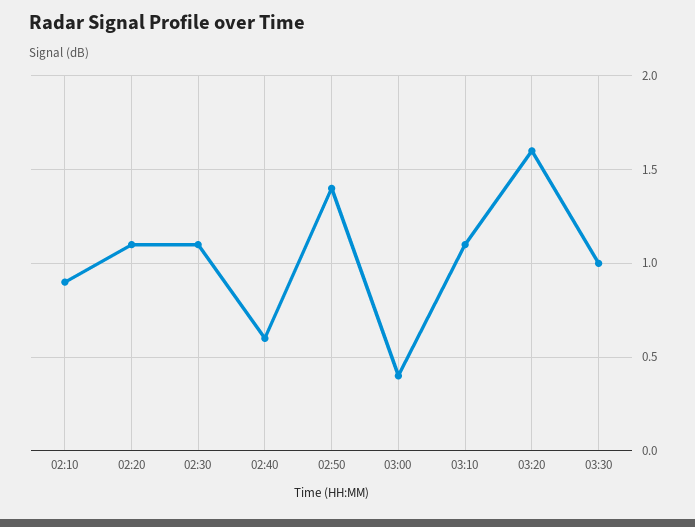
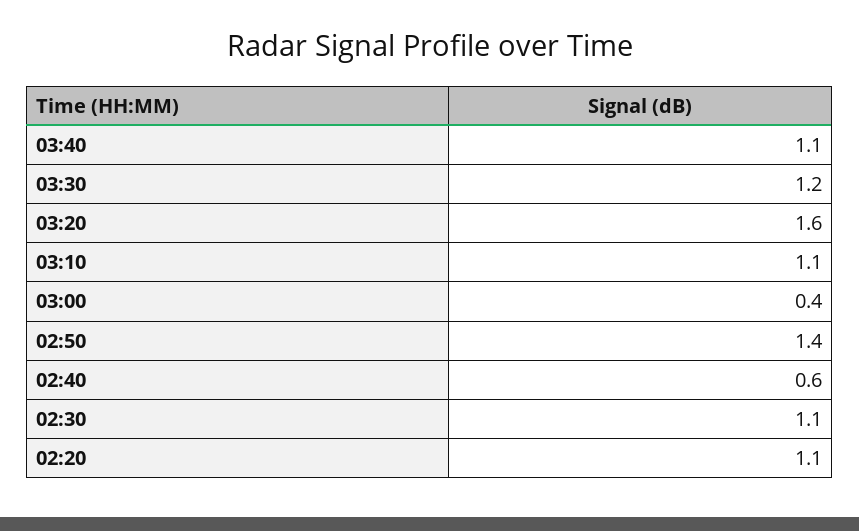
02:10: 0.9 -> none
03:30: 1 -> 1.2
03:40: none -> 1.1

